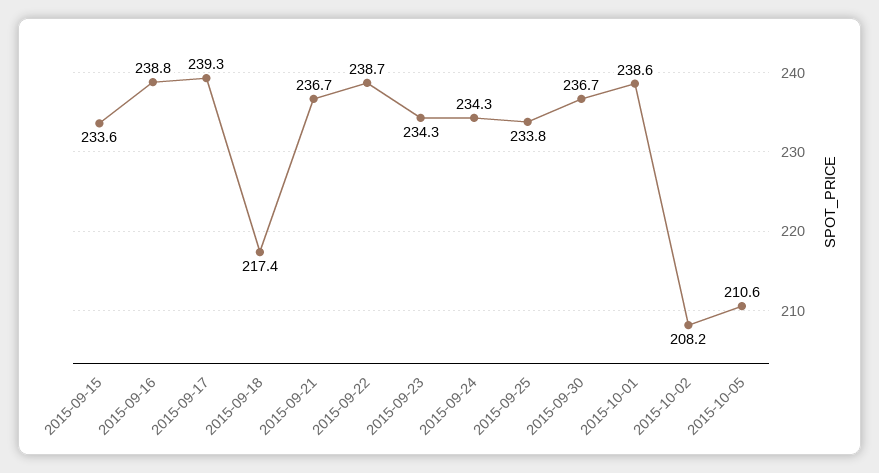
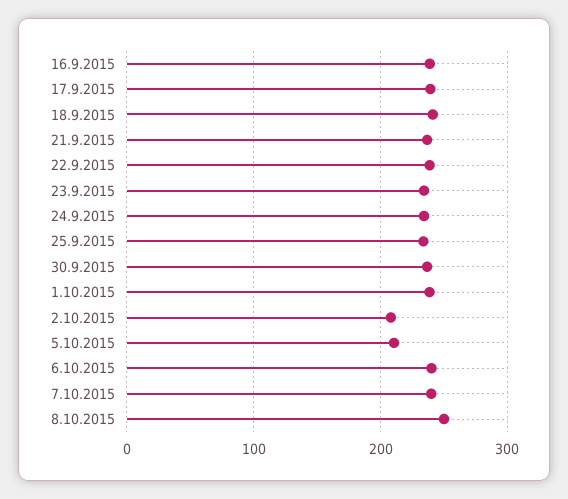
2015-09-15: 233.6 -> none
2015-09-18: 217.4 -> 240
6.10.2015: none -> 240
7.10.2015: none -> 240
8.10.2015: none -> 250

